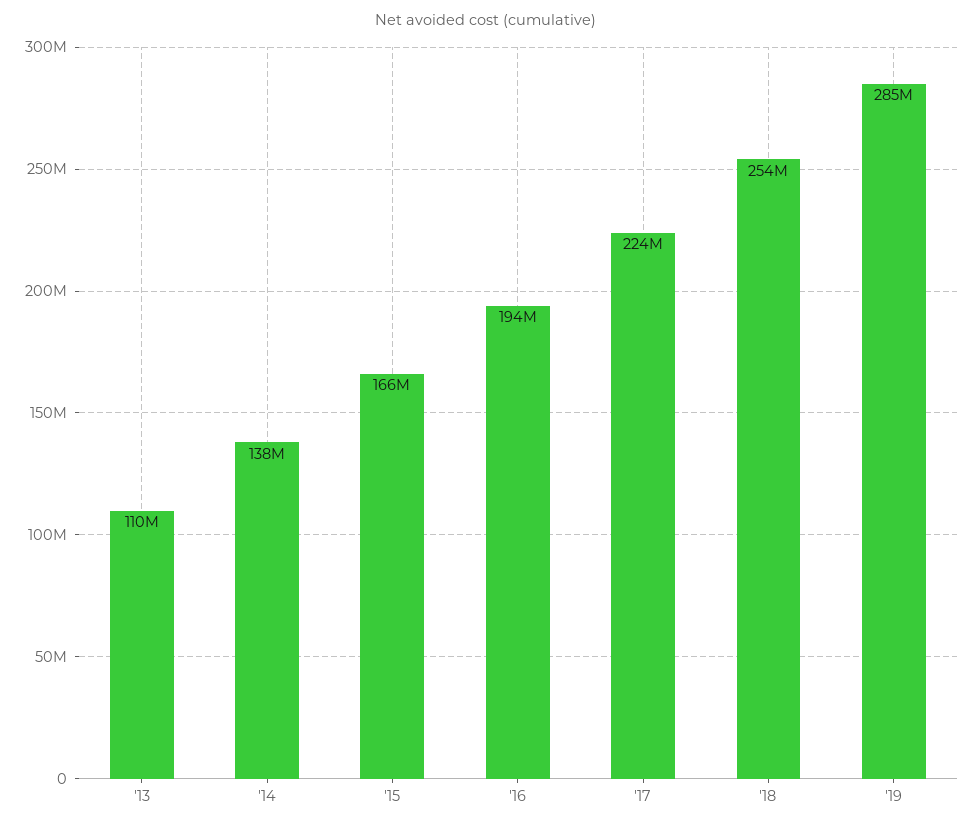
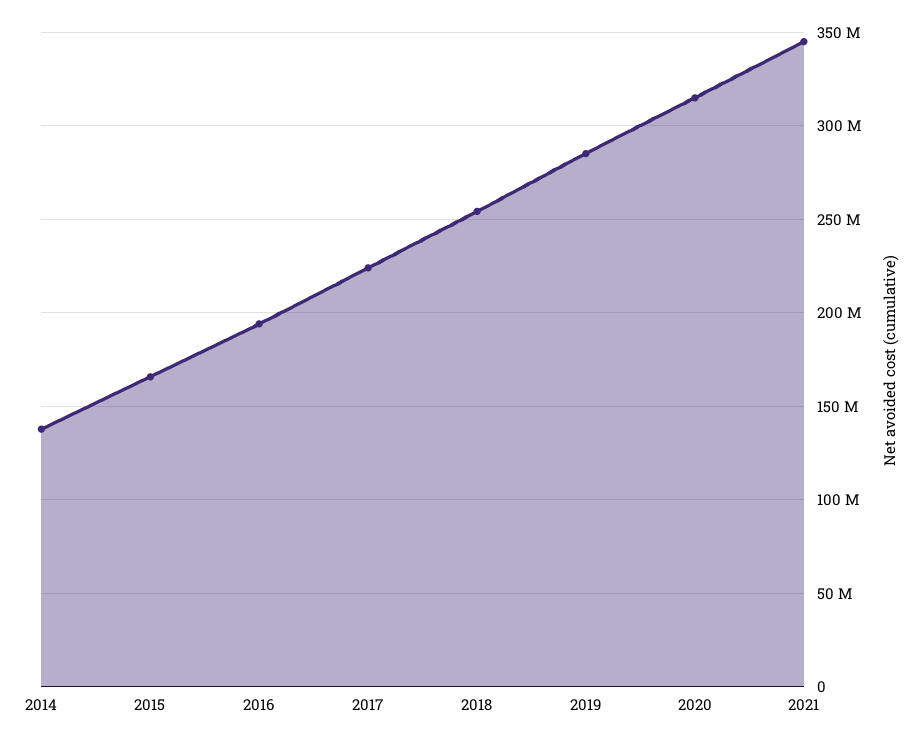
'13: 110000000 -> none
2020: none -> 315000000
2021: none -> 345000000

